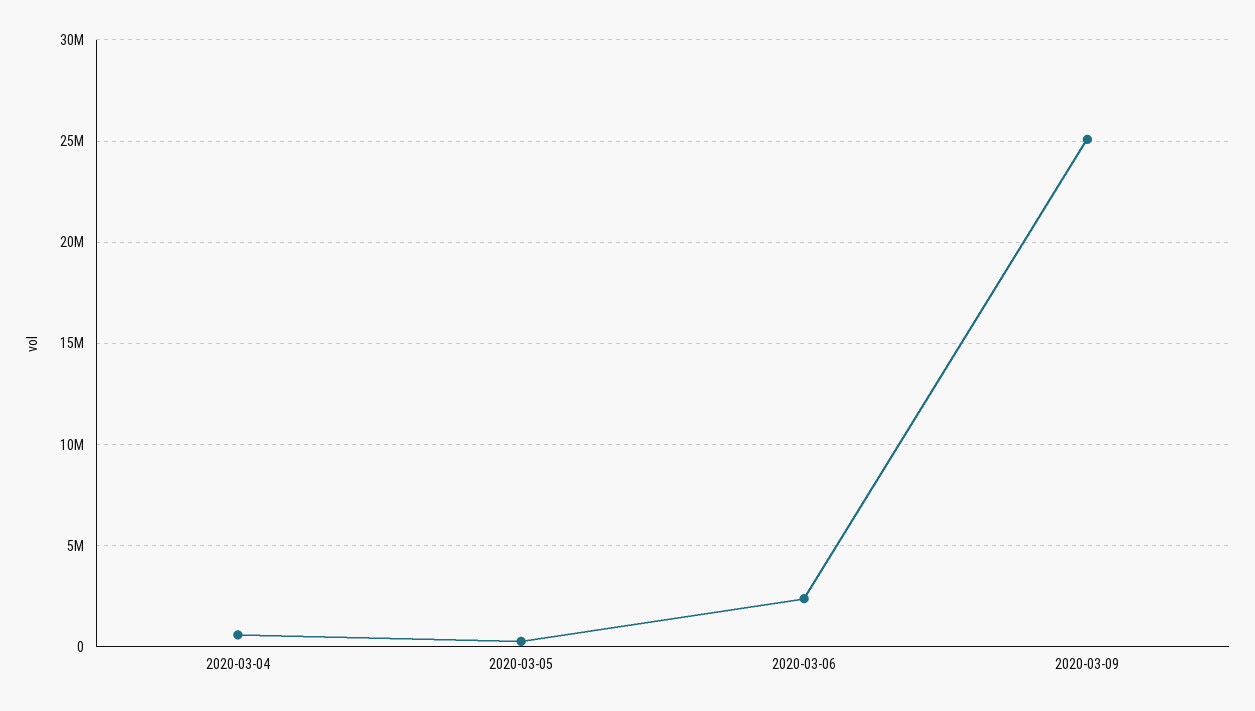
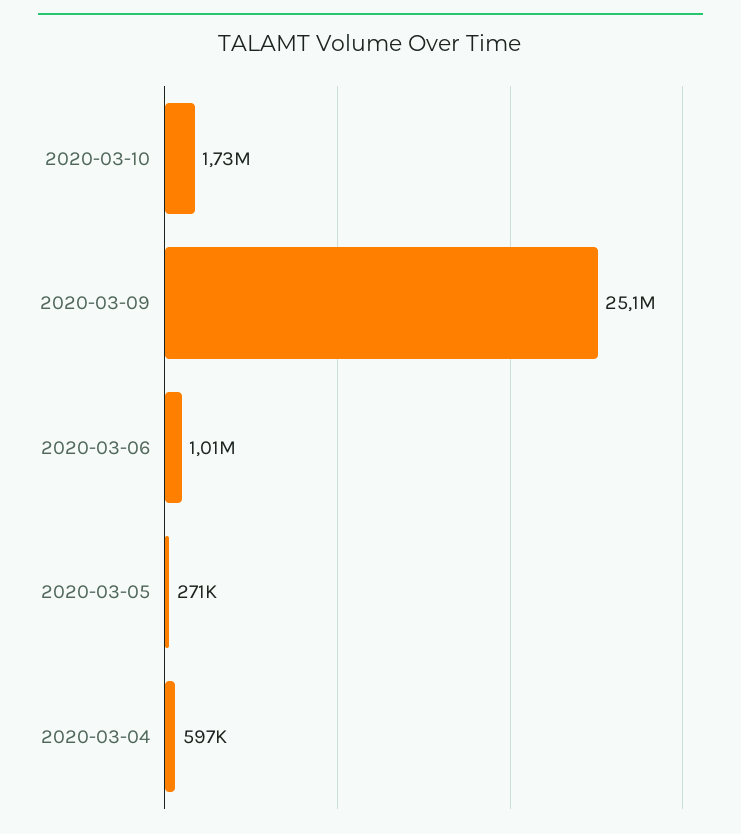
2020-03-06: 2500000 -> 1010000
2020-03-10: none -> 1730000

